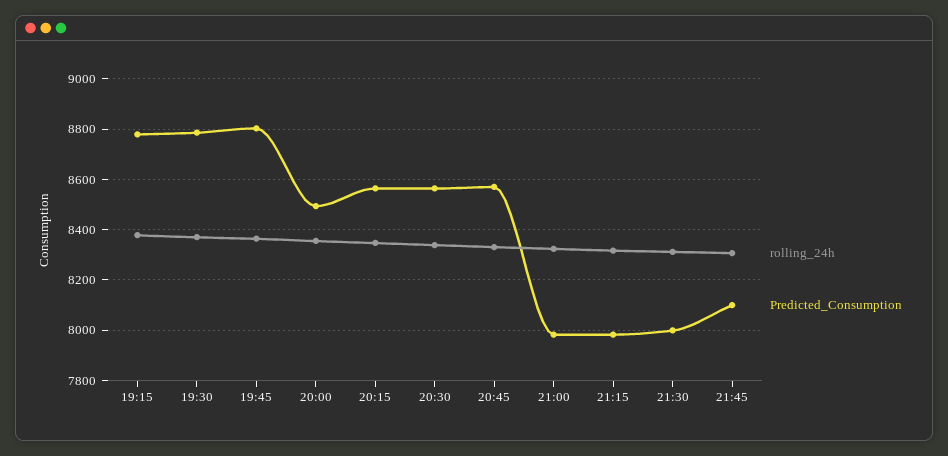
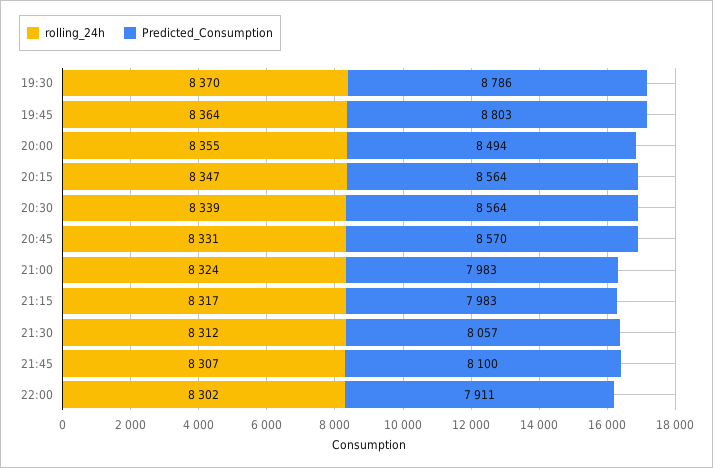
rolling_24h, 19:15: 8375 -> none
Predicted_Consumption, 19:15: 8775 -> none
Predicted_Consumption, 21:30: 8000 -> 8057
rolling_24h, 22:00: none -> 8302
Predicted_Consumption, 22:00: none -> 7911

